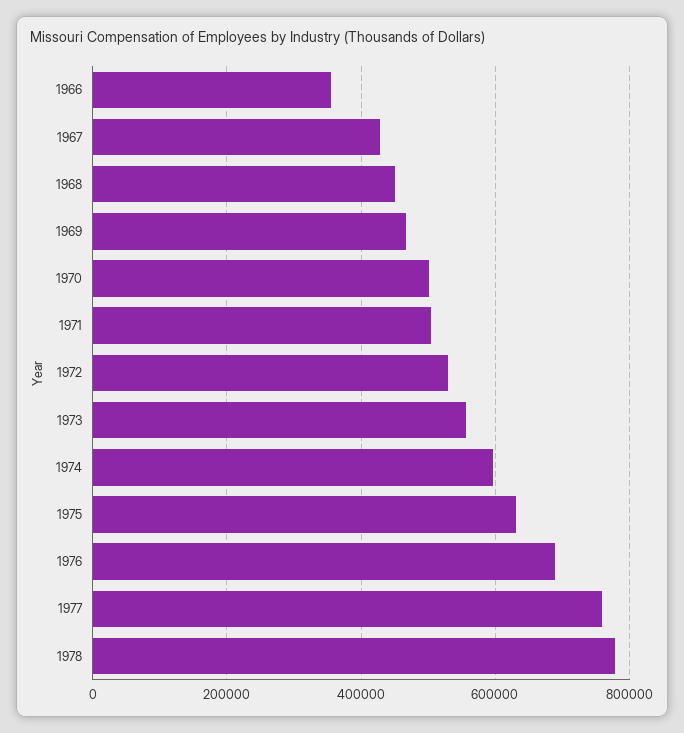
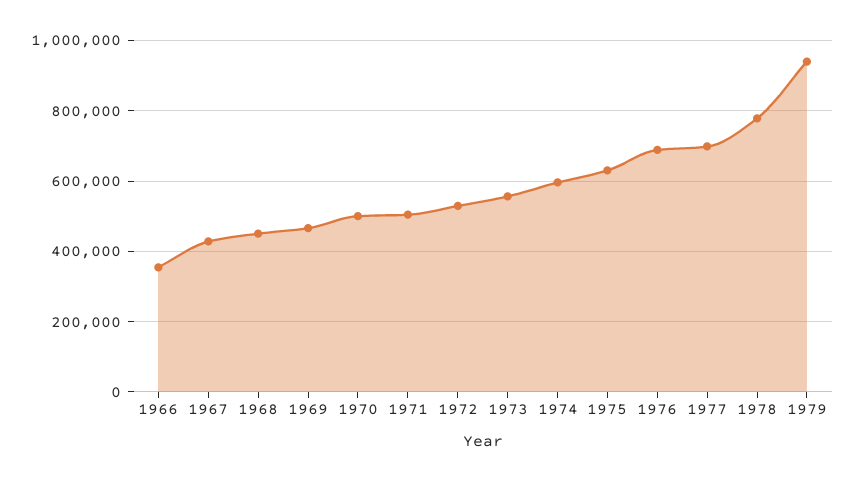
1977: 760000 -> 700000
1979: none -> 940000

